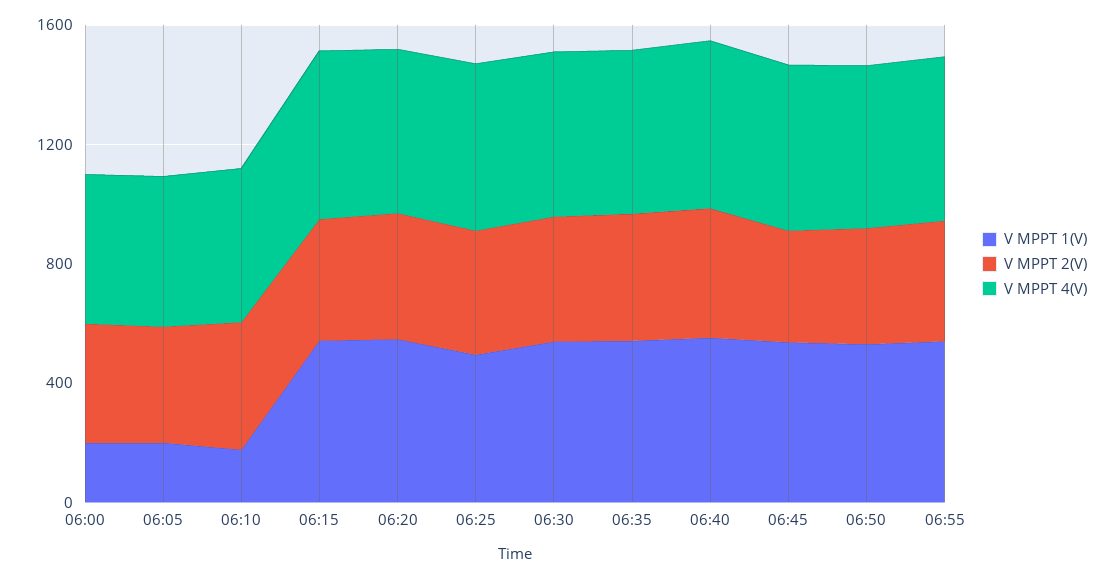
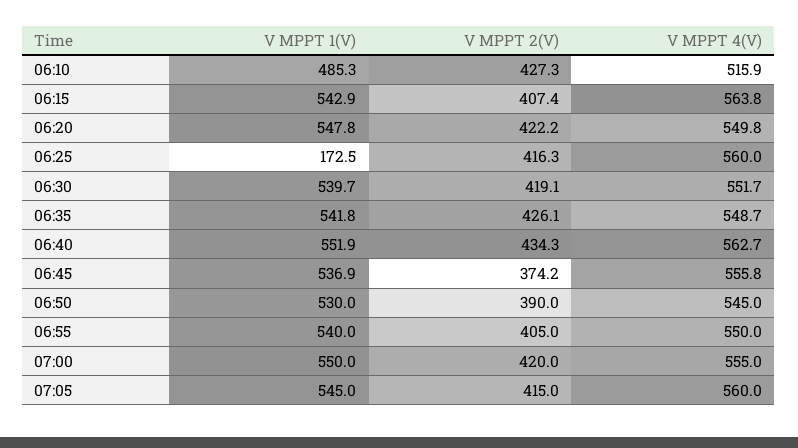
V MPPT 1(V), 06:00: 200 -> none
V MPPT 2(V), 06:00: 400 -> none
V MPPT 4(V), 06:00: 500 -> none
V MPPT 1(V), 06:05: 200 -> none
V MPPT 2(V), 06:05: 400 -> none
V MPPT 4(V), 06:05: 500 -> none
V MPPT 1(V), 06:10: 200 -> 485.3
V MPPT 1(V), 06:25: 500 -> 172.5
V MPPT 1(V), 07:00: none -> 550
V MPPT 2(V), 07:00: none -> 420
V MPPT 4(V), 07:00: none -> 555
V MPPT 1(V), 07:05: none -> 545
V MPPT 2(V), 07:05: none -> 415
V MPPT 4(V), 07:05: none -> 560

